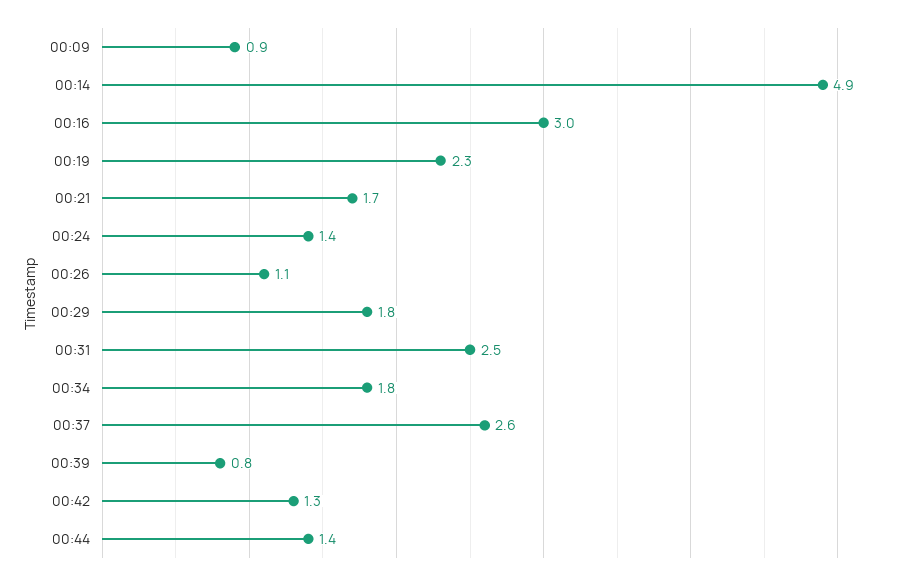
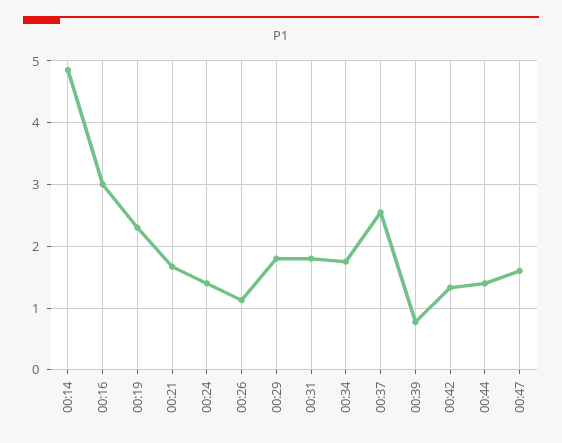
00:09: 0.9 -> none
00:31: 2.5 -> 1.8
00:47: none -> 1.6

